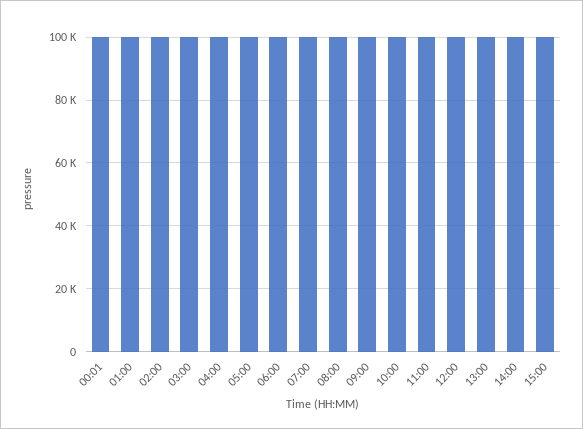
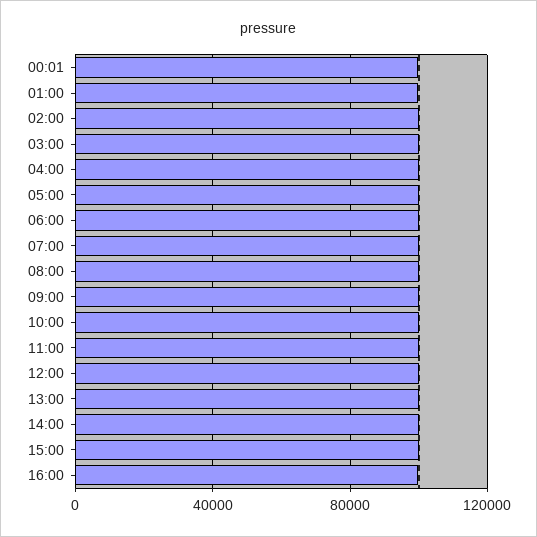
16:00: none -> 100000

